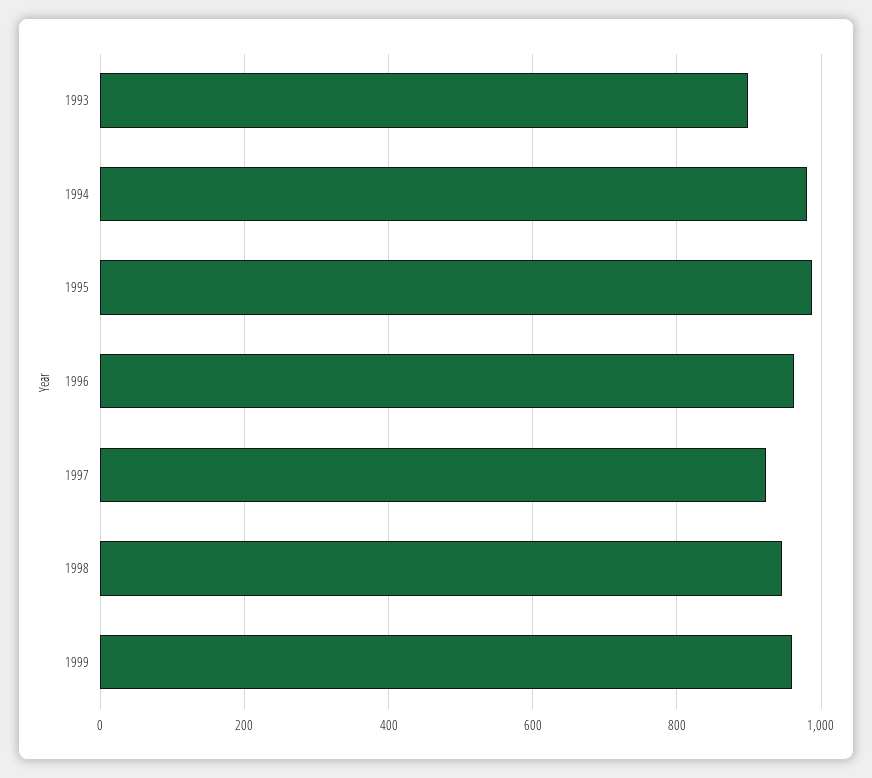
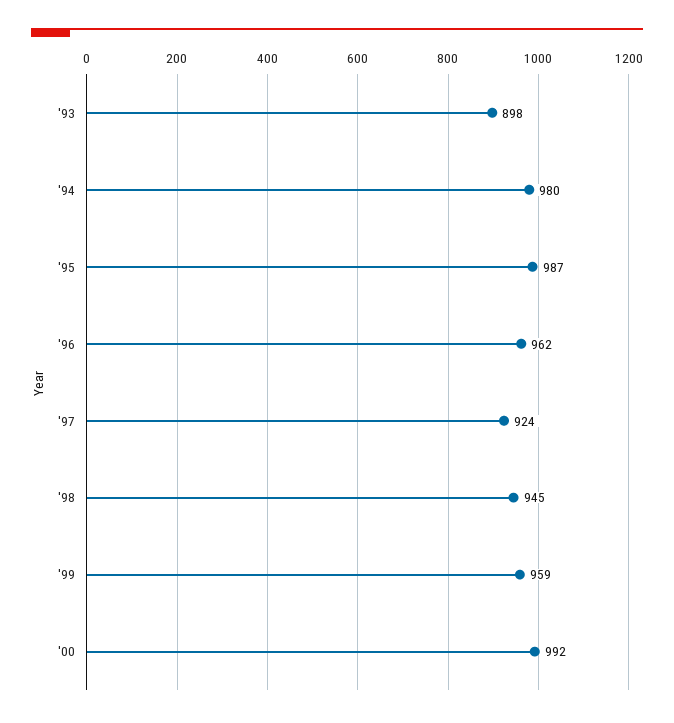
'00: none -> 992

